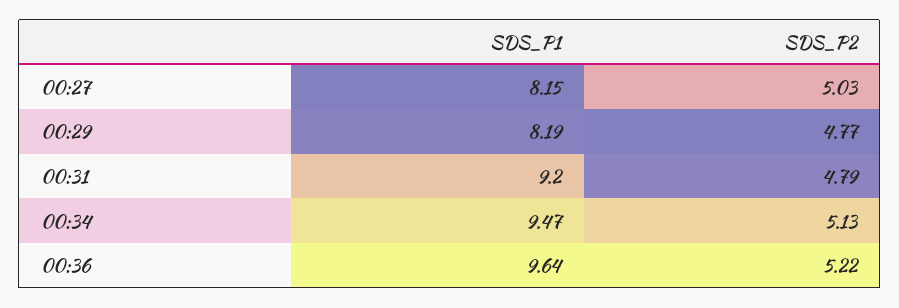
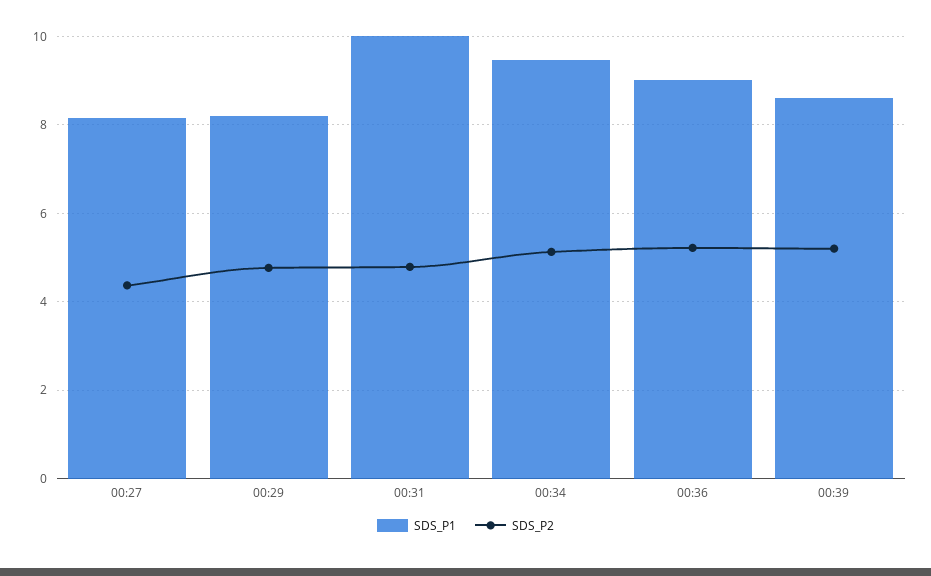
SDS_P2, 00:27: 5.03 -> 4.4
SDS_P1, 00:31: 9.2 -> 10
SDS_P1, 00:36: 9.64 -> 9
SDS_P1, 00:39: none -> 8.6
SDS_P2, 00:39: none -> 5.2

